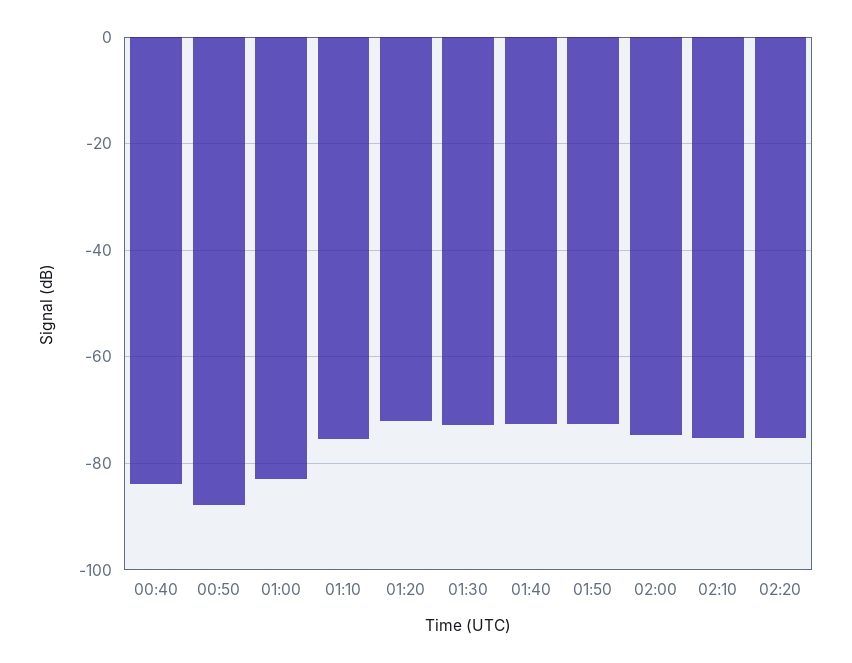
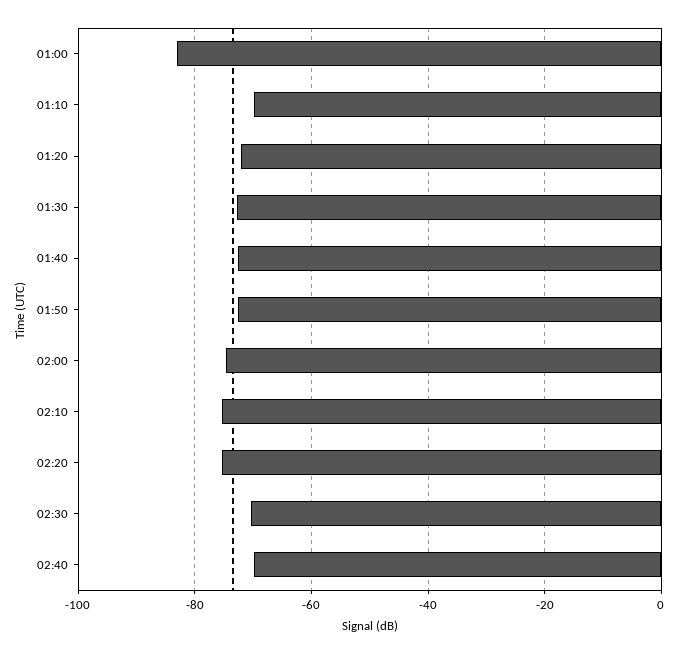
00:40: -84 -> none
00:50: -88 -> none
01:10: -76 -> -70
02:30: none -> -70
02:40: none -> -70

